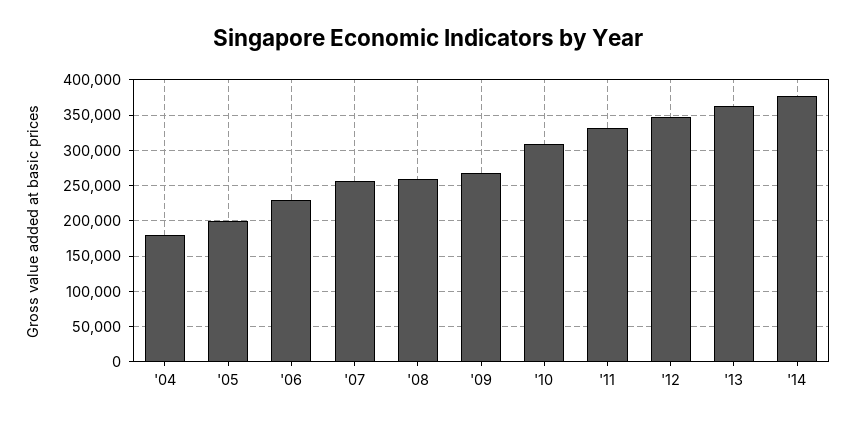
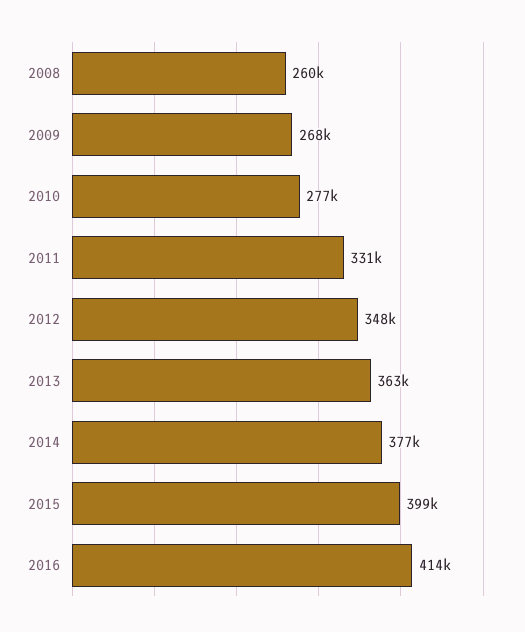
'04: 180000 -> none
'05: 200000 -> none
'06: 230000 -> none
'07: 260000 -> none
'10: 310000 -> 277000
2015: none -> 399000
2016: none -> 414000

